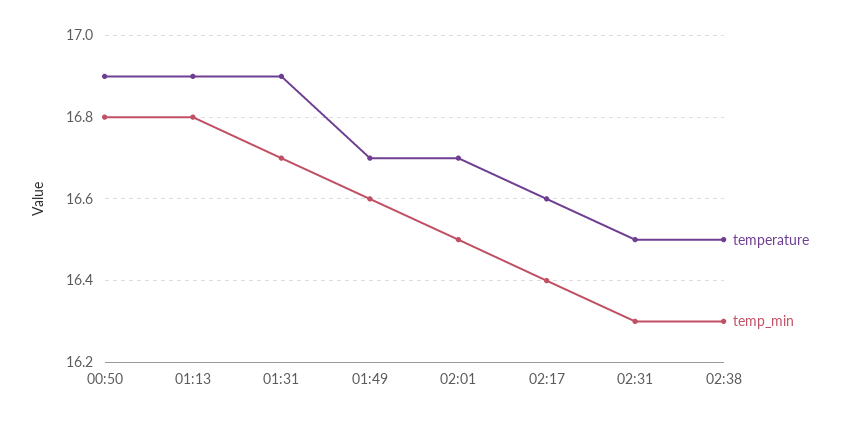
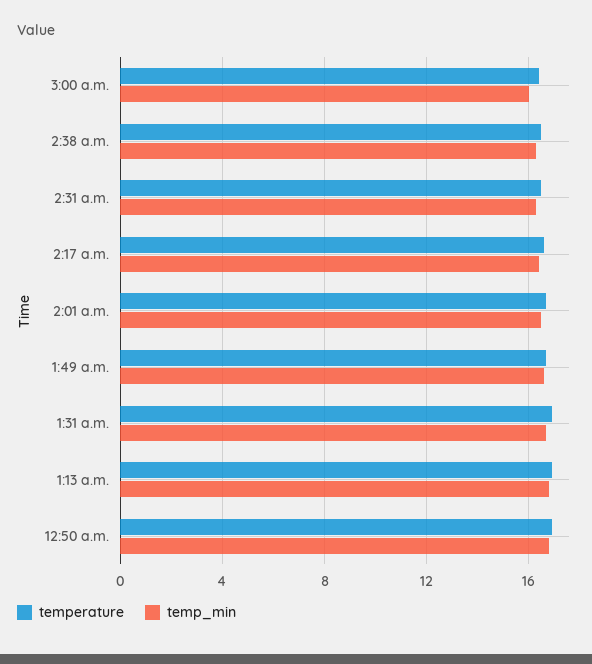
temperature, 3:00 a.m.: none -> 16.5
temp_min, 3:00 a.m.: none -> 16

